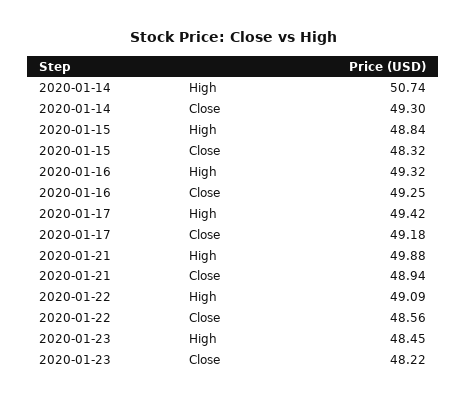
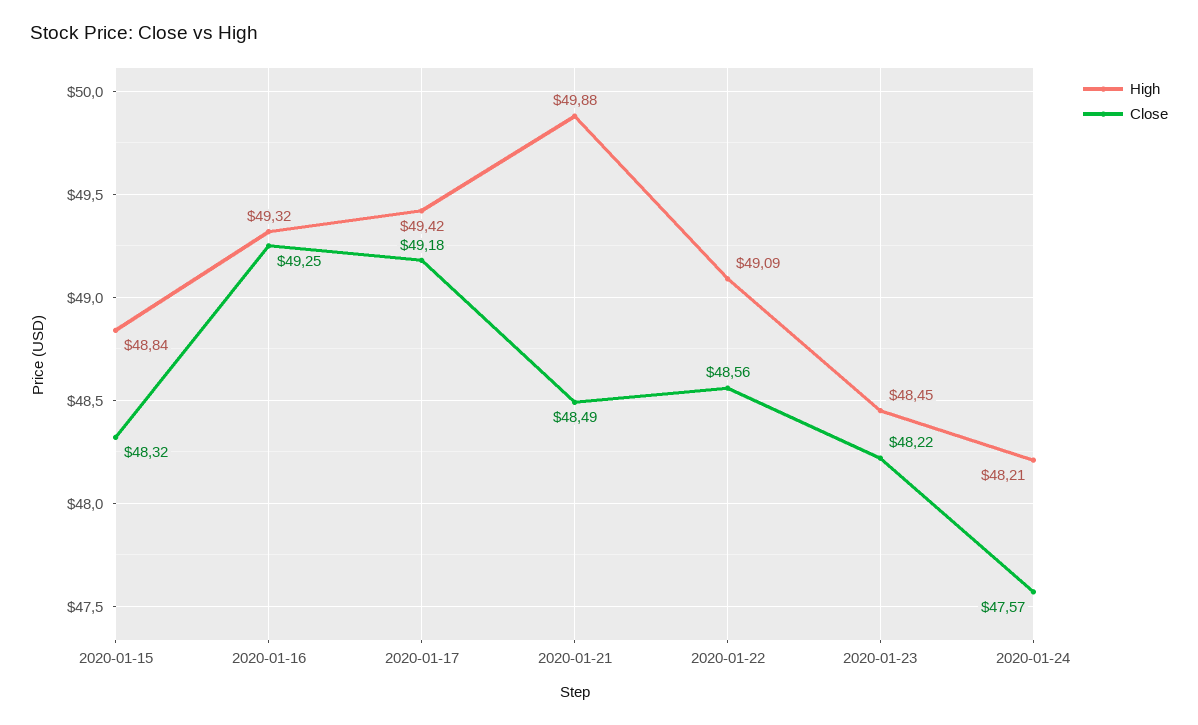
High, 2020-01-14: 50.74 -> none
Close, 2020-01-14: 49.3 -> none
Close, 2020-01-21: 48.94 -> 48.49
High, 2020-01-24: none -> 48.21
Close, 2020-01-24: none -> 47.57

